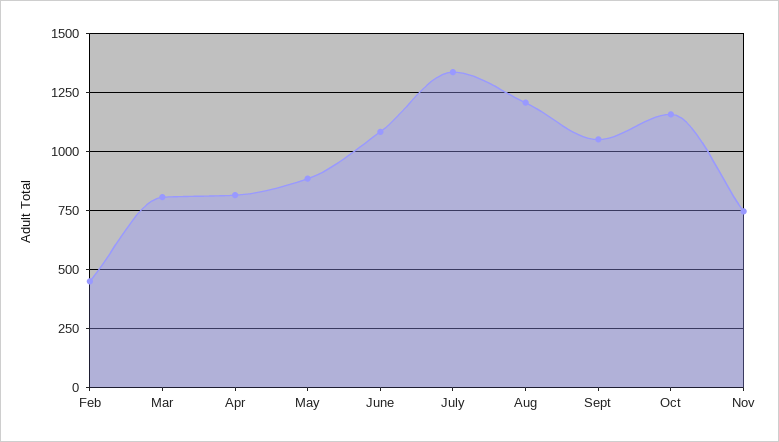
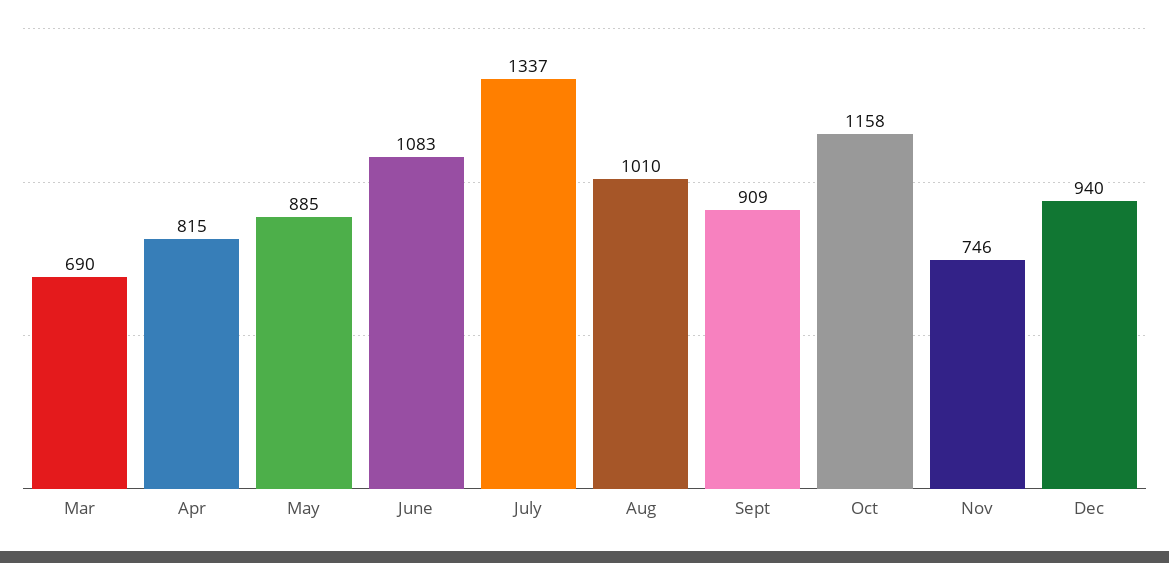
Feb: 450 -> none
Mar: 800 -> 690
Aug: 1200 -> 1010
Sept: 1050 -> 909
Dec: none -> 940

